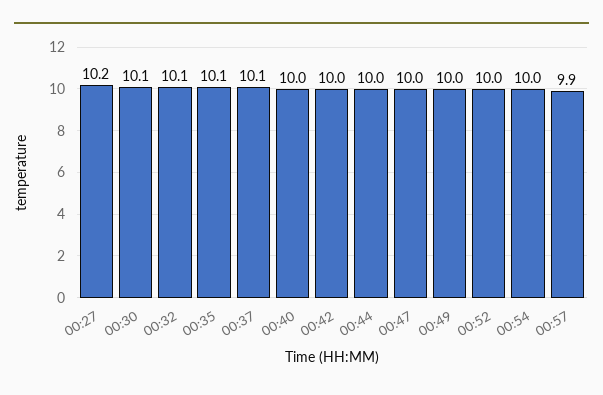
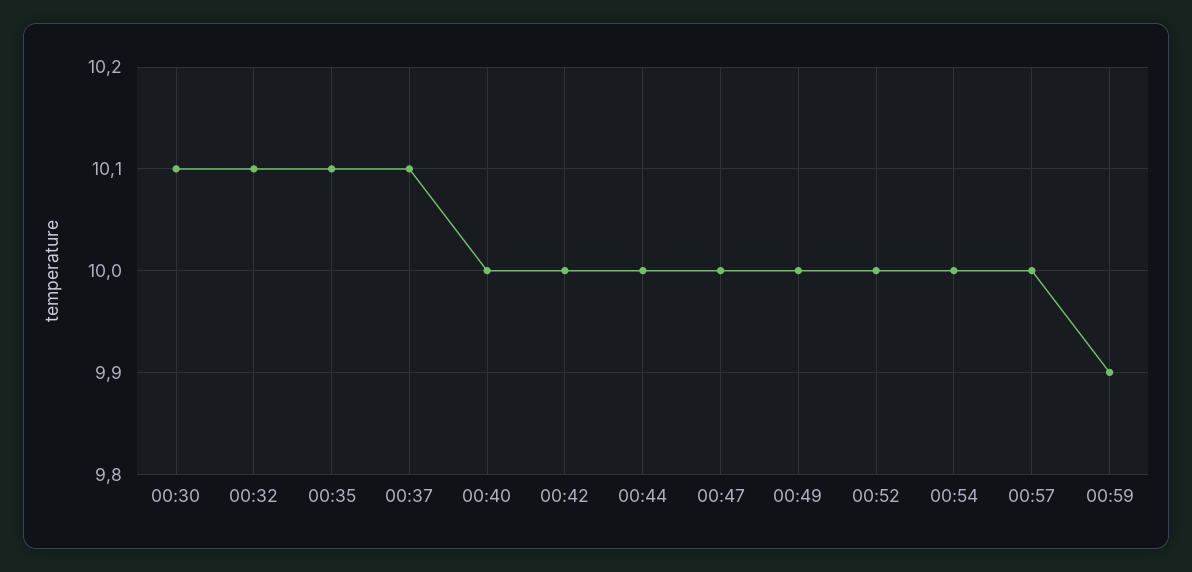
00:27: 10.2 -> none
00:57: 9.9 -> 10
00:59: none -> 9.9

